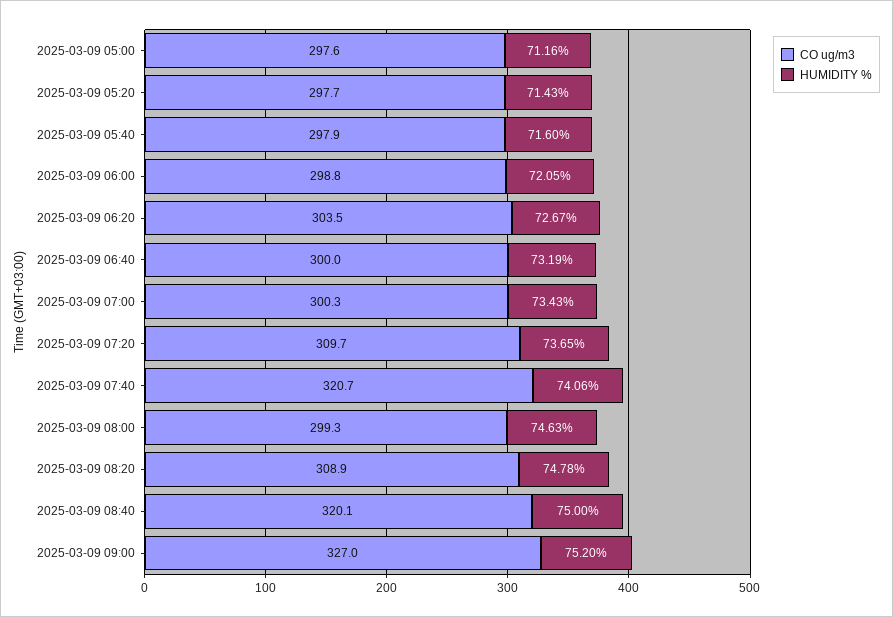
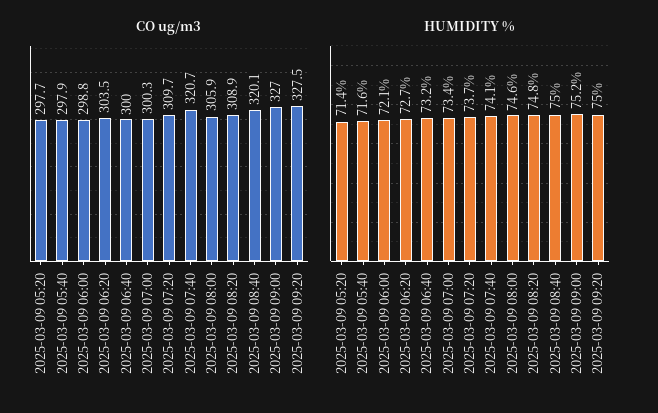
CO ug/m3, 2025-03-09 05:00: 297.6 -> none
HUMIDITY %, 2025-03-09 05:00: 71.16 -> none
CO ug/m3, 2025-03-09 08:00: 299.3 -> 305.9
CO ug/m3, 2025-03-09 09:20: none -> 327.5
HUMIDITY %, 2025-03-09 09:20: none -> 75

